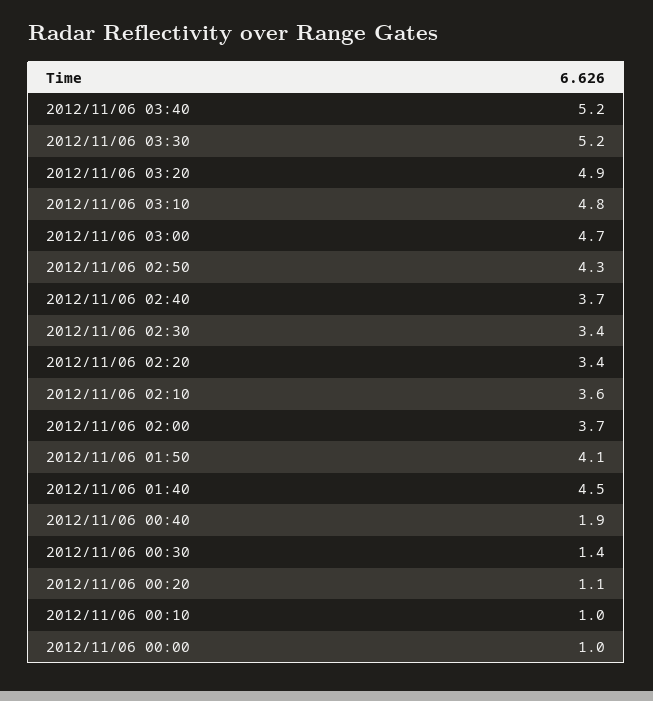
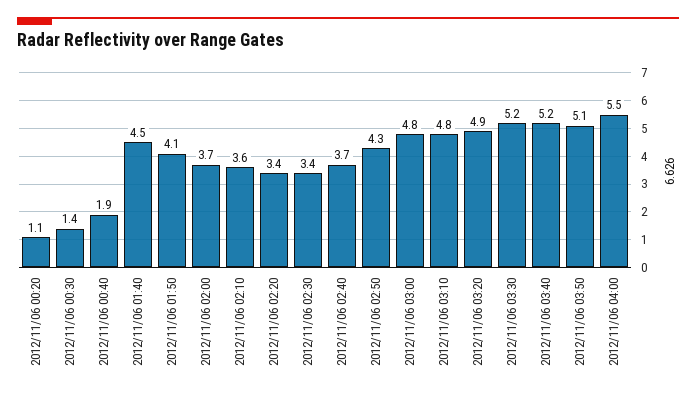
2012/11/06 03:00: 4.7 -> 4.8
2012/11/06 00:10: 1 -> none
2012/11/06 00:00: 1 -> none
2012/11/06 03:50: none -> 5.1
2012/11/06 04:00: none -> 5.5

